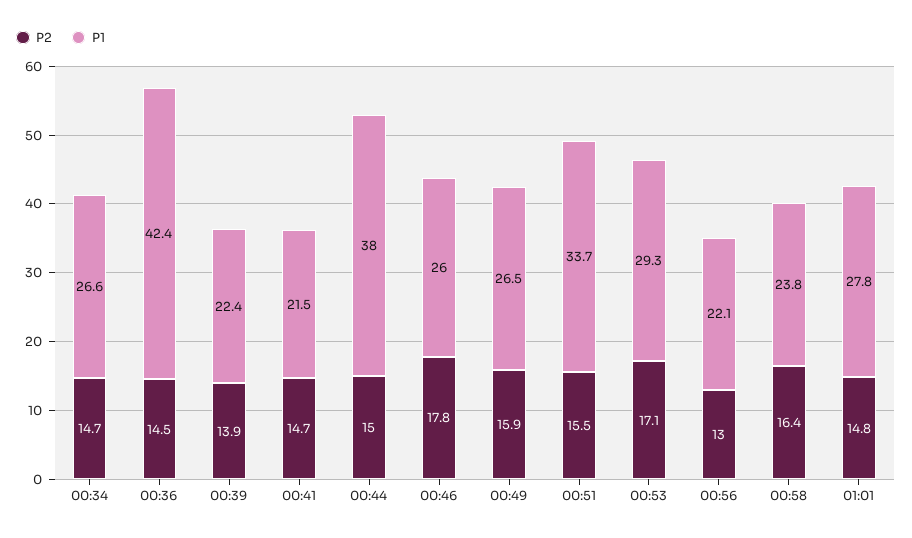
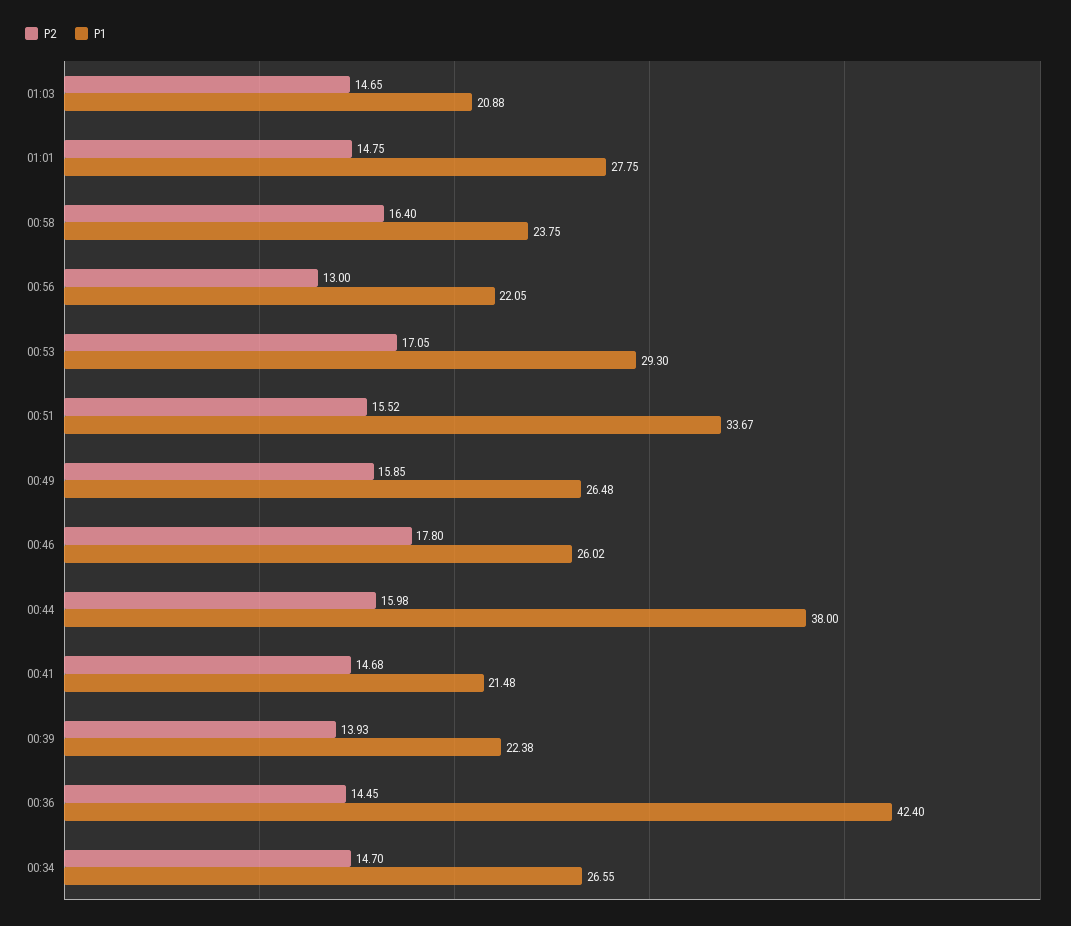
P2, 00:44: 15 -> 15.98
P2, 01:03: none -> 14.65
P1, 01:03: none -> 20.88

